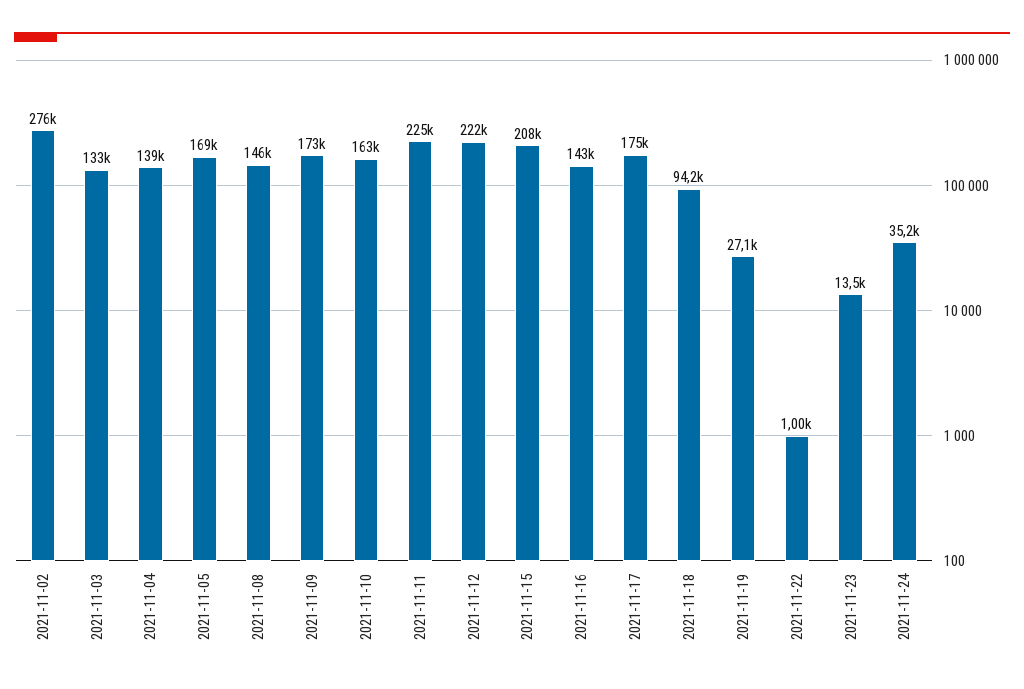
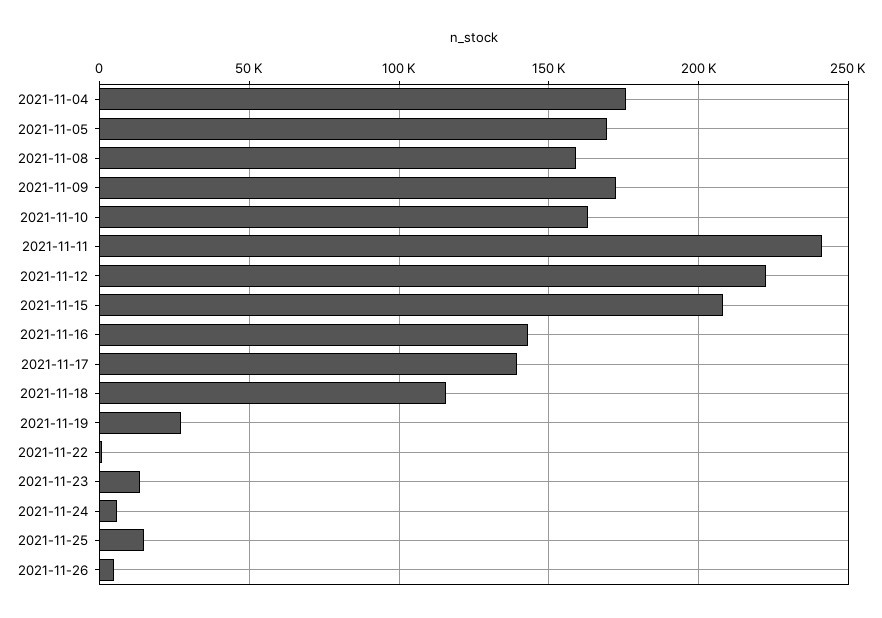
2021-11-02: 276000 -> none
2021-11-03: 133000 -> none
2021-11-04: 139000 -> 175000
2021-11-08: 146000 -> 160000
2021-11-11: 225000 -> 240000
2021-11-17: 175000 -> 140000
2021-11-18: 94200 -> 115000
2021-11-24: 35200 -> 5000
2021-11-25: none -> 15000
2021-11-26: none -> 5000

